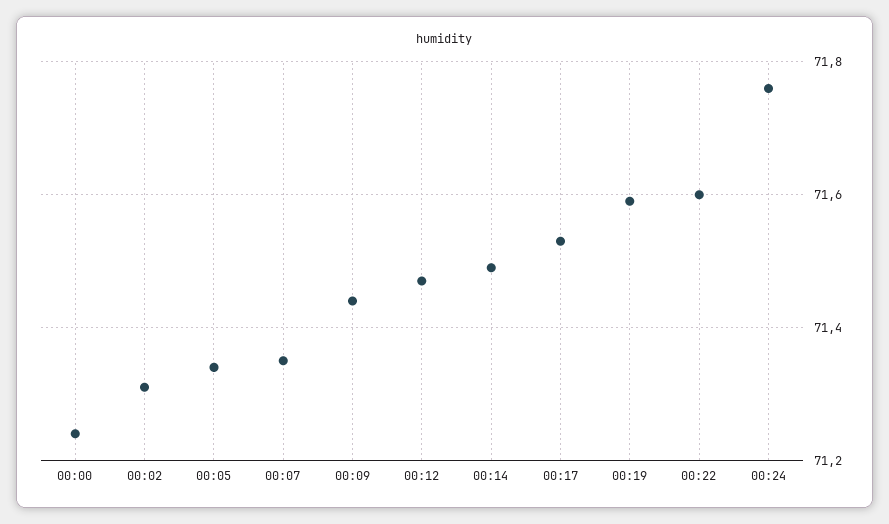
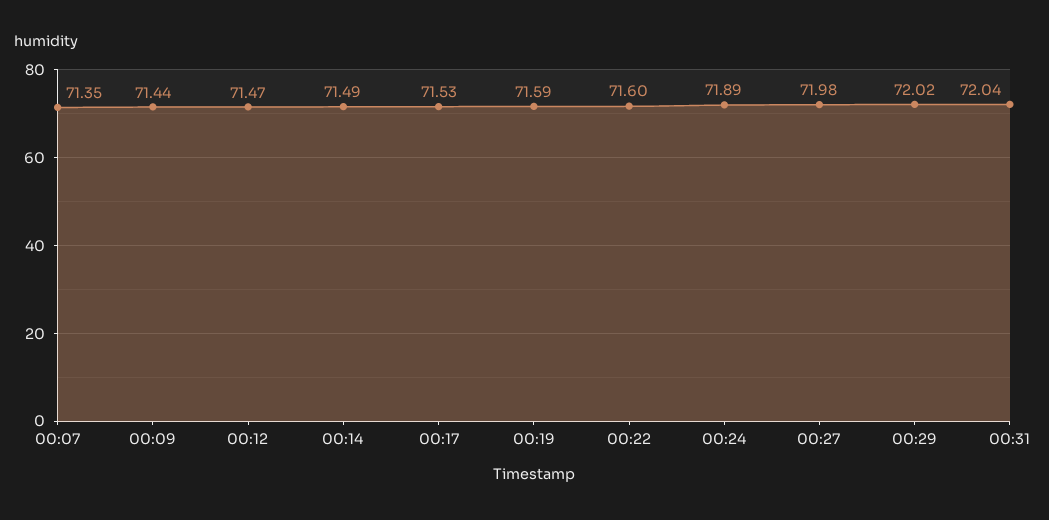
00:00: 71.25 -> none
00:02: 71.3 -> none
00:05: 71.35 -> none
00:24: 71.75 -> 71.89
00:27: none -> 71.98
00:29: none -> 72.02
00:31: none -> 72.04

